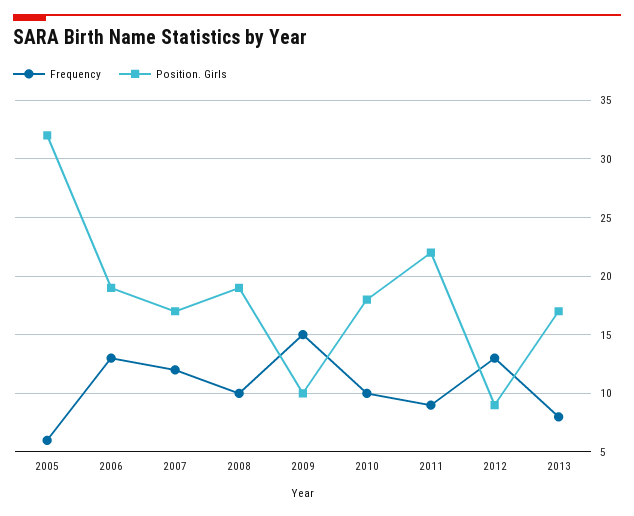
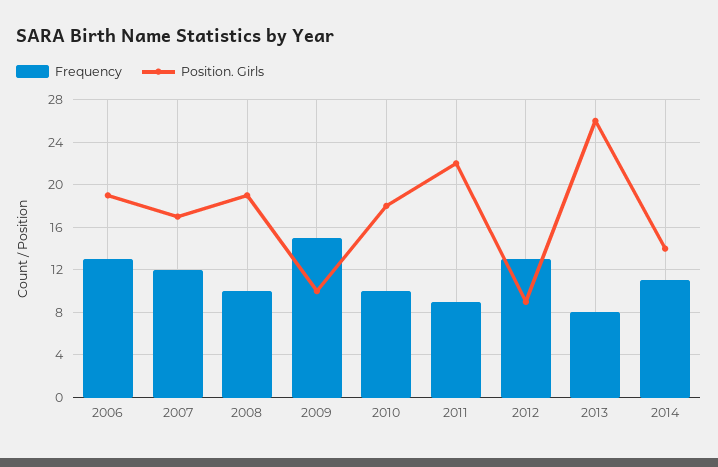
Frequency, 2005: 6 -> none
Position. Girls, 2005: 32 -> none
Position. Girls, 2013: 17 -> 26
Frequency, 2014: none -> 11
Position. Girls, 2014: none -> 14

